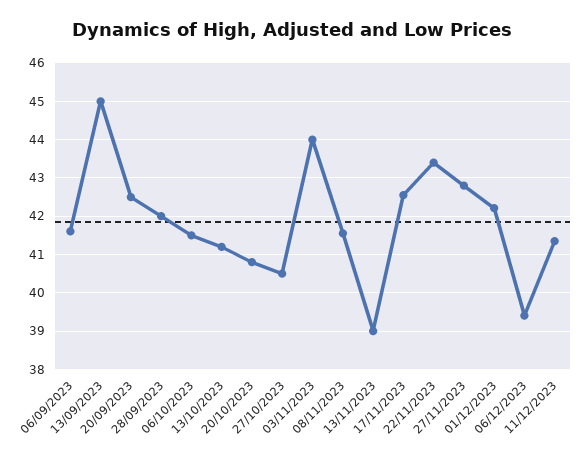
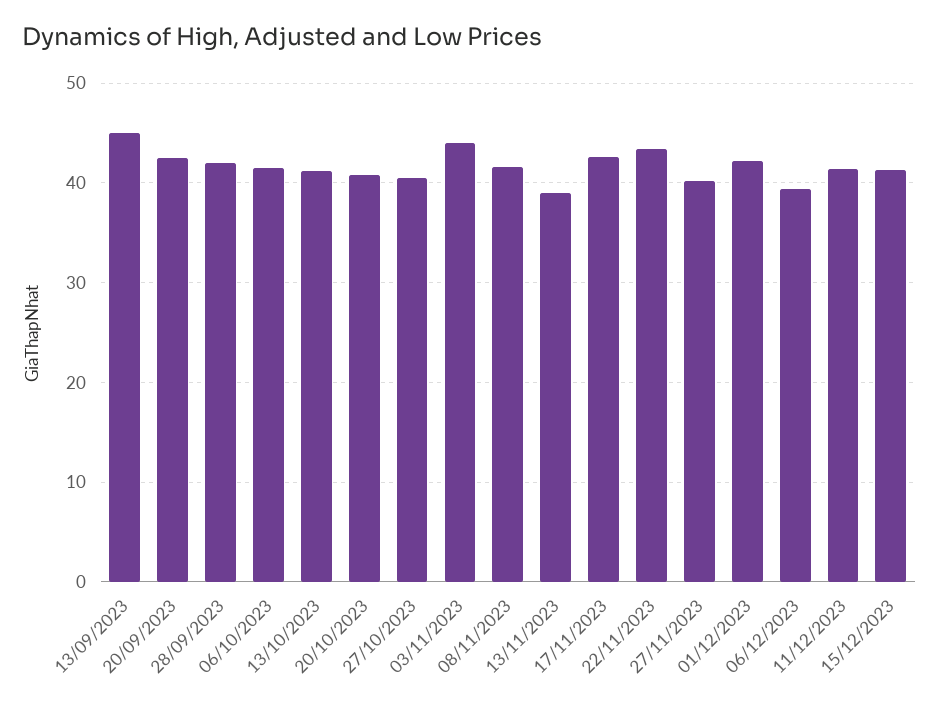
06/09/2023: 41.6 -> none
27/11/2023: 42.8 -> 40
15/12/2023: none -> 41

